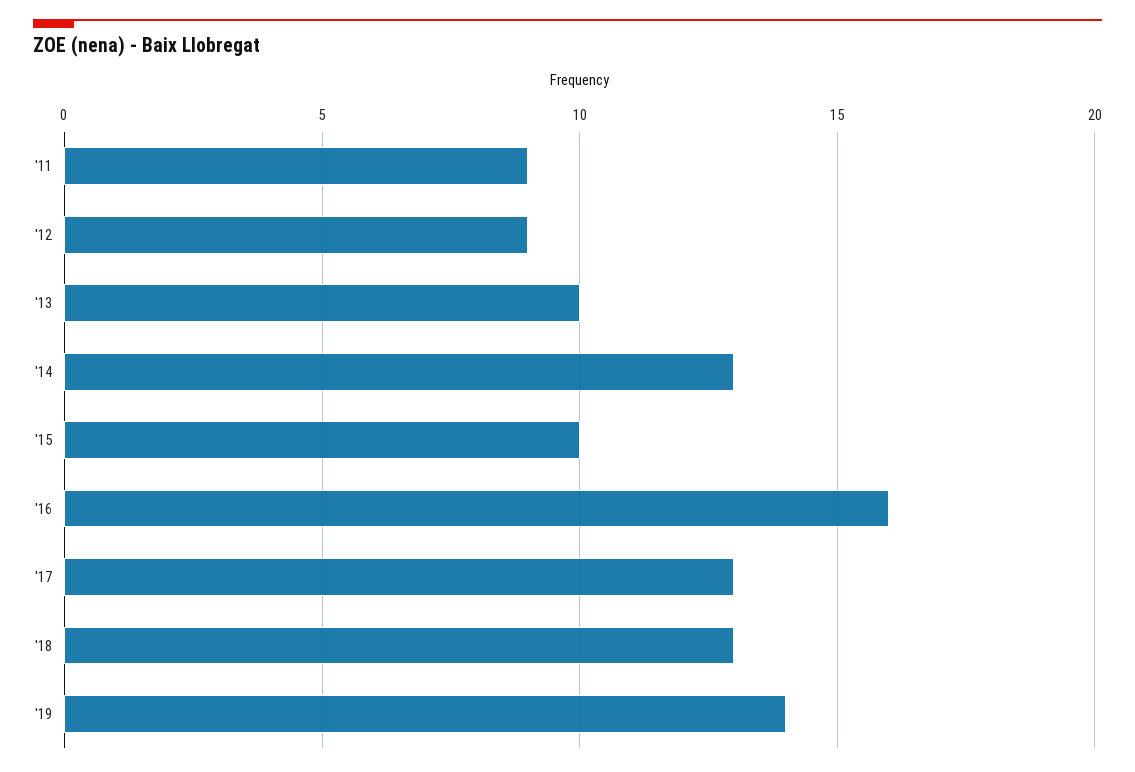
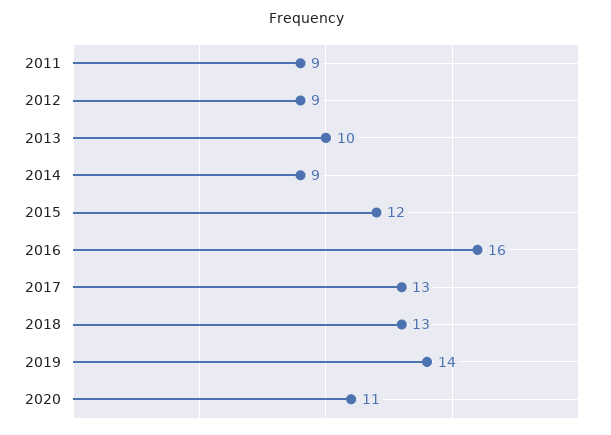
'14: 13 -> 9
'15: 10 -> 12
2020: none -> 11

